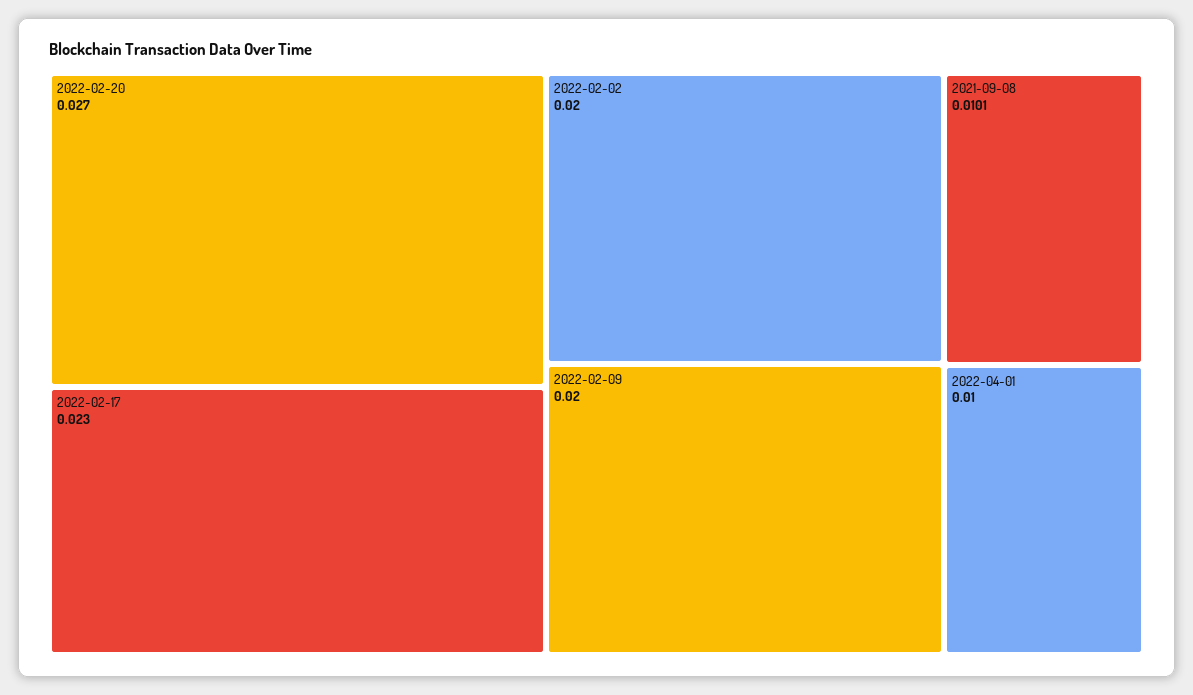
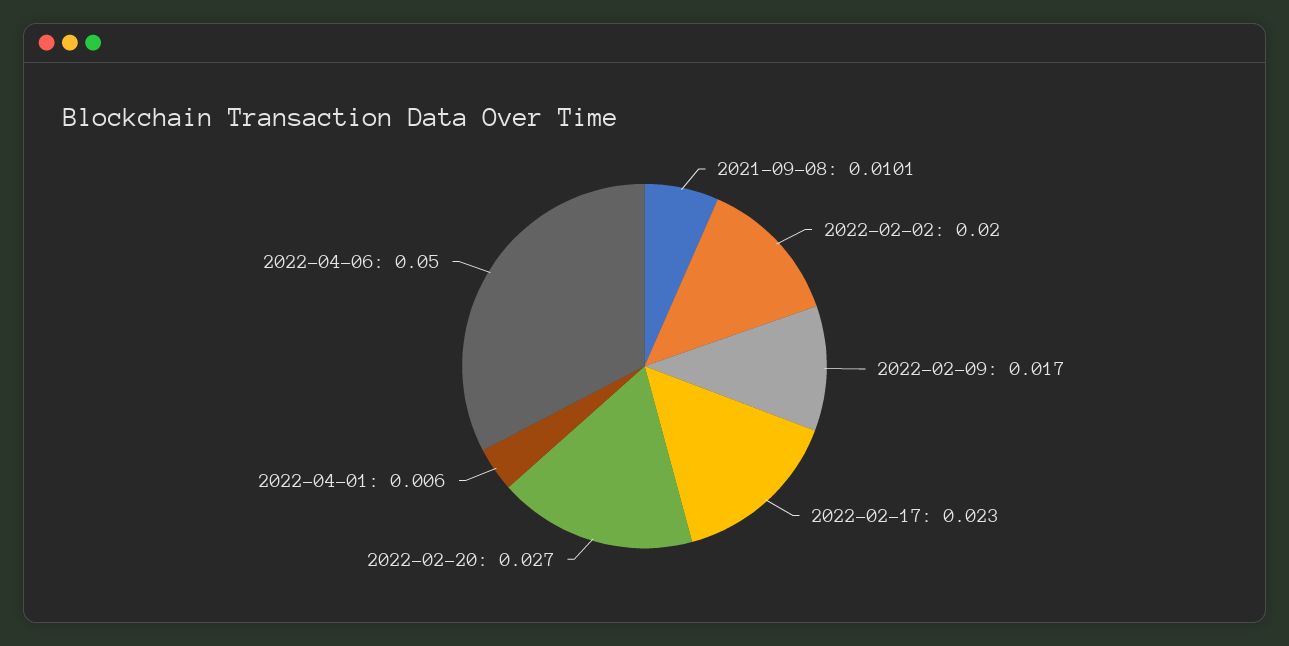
2022-02-09: 0.02 -> 0.017
2022-04-01: 0.01 -> 0.006
2022-04-06: none -> 0.05

